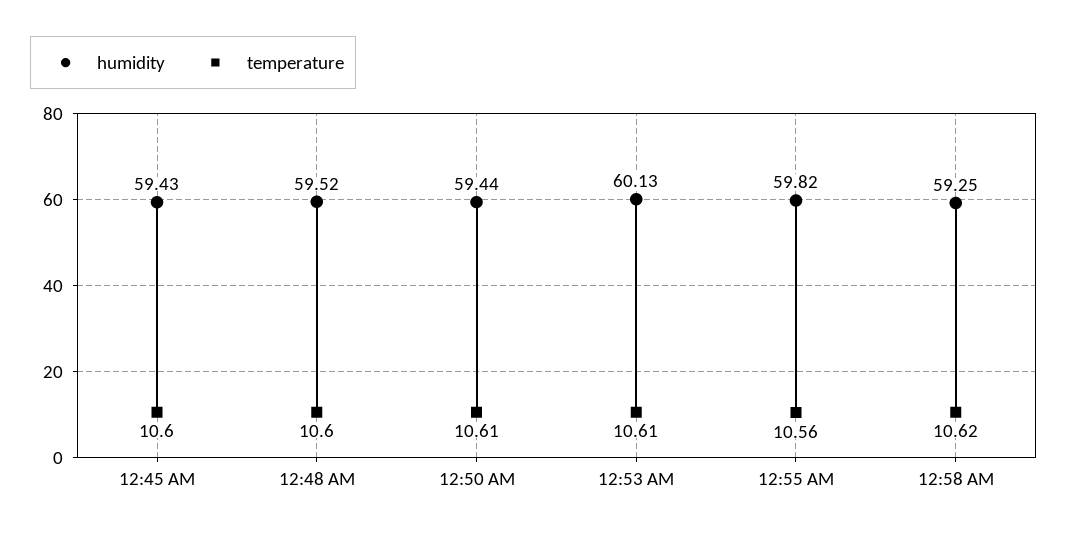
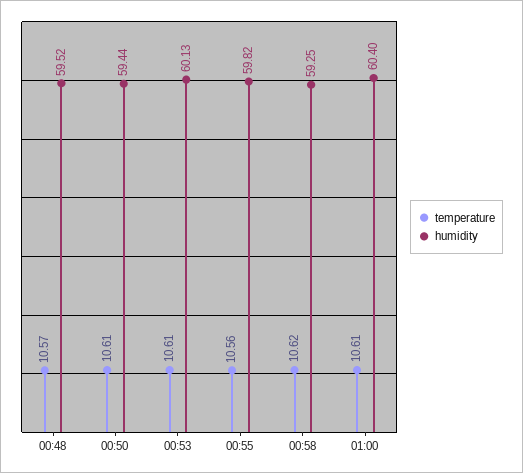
humidity, 12:45 AM: 59.43 -> none
temperature, 12:45 AM: 10.6 -> none
temperature, 12:48 AM: 10.6 -> 10.57
temperature, 01:00: none -> 10.61
humidity, 01:00: none -> 60.4

